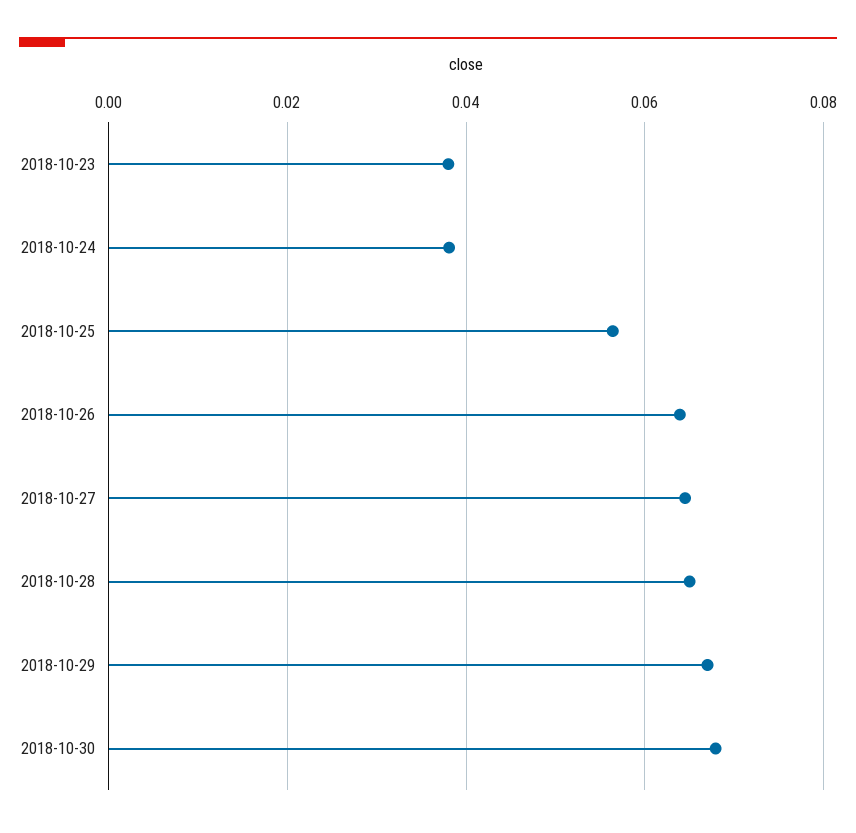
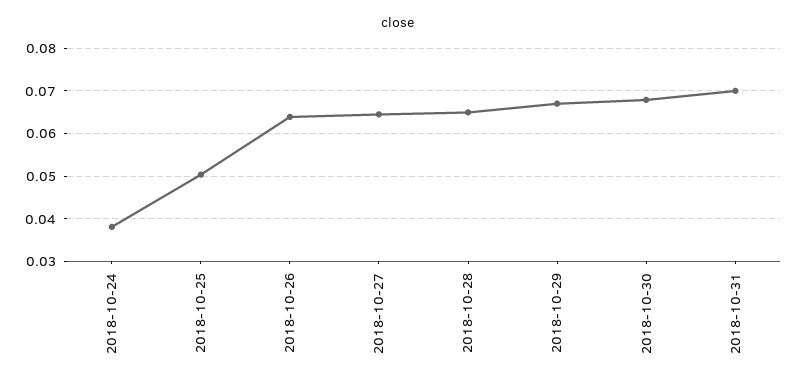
2018-10-23: 0.038 -> none
2018-10-25: 0.056 -> 0.05
2018-10-31: none -> 0.07

